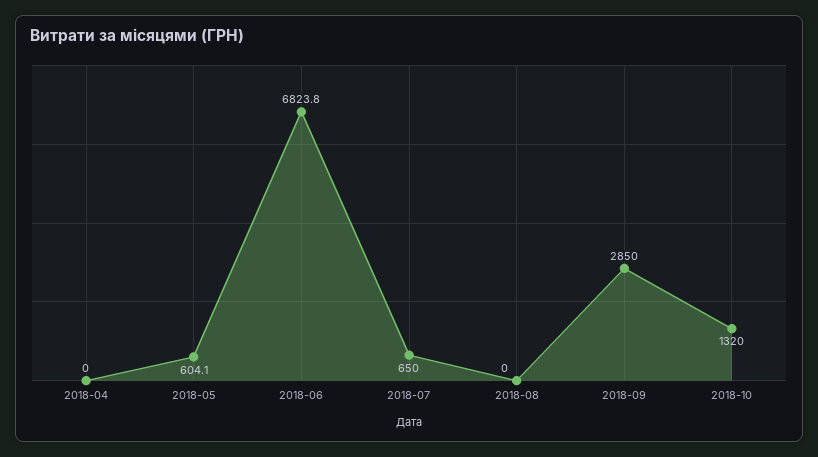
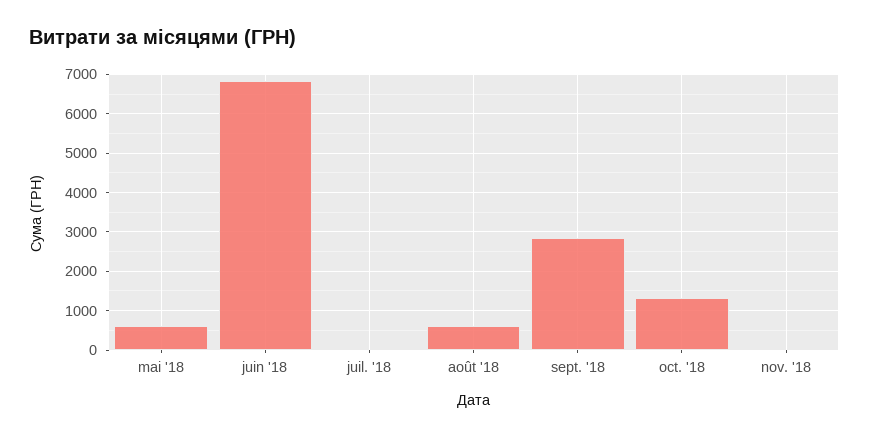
2018-04: 0 -> none
2018-07: 650 -> 0
2018-08: 0 -> 600
nov. '18: none -> 0

